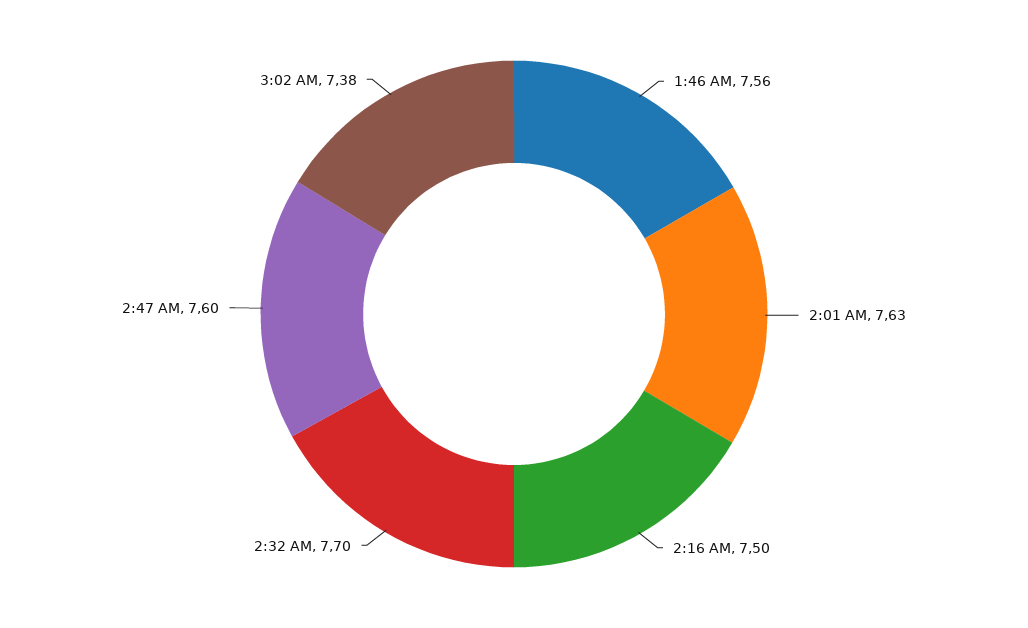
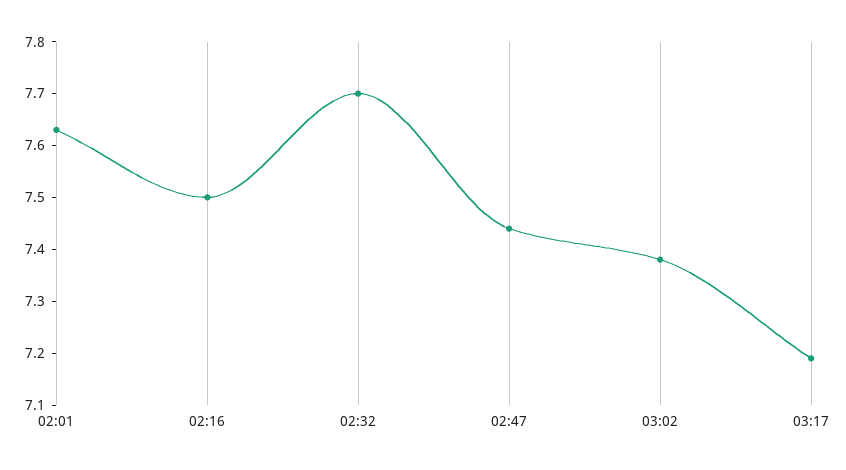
1:46 AM: 7.56 -> none
2:47 AM: 7.6 -> 7.45
03:17: none -> 7.2

